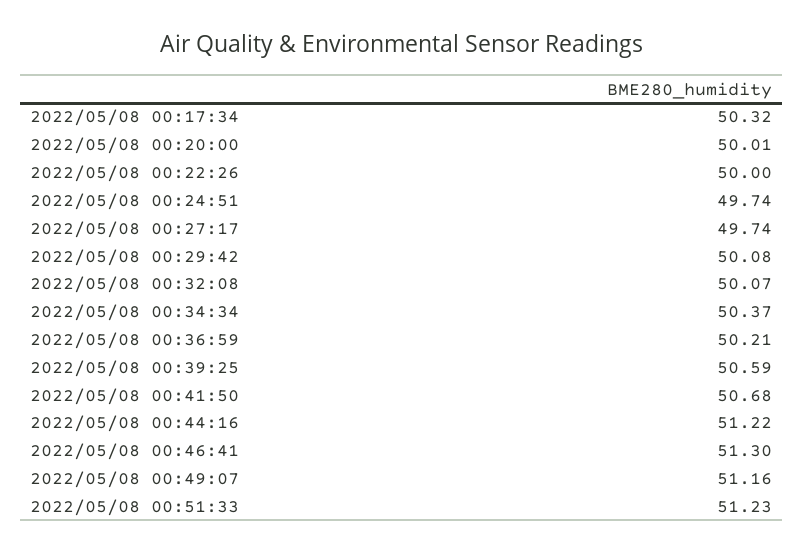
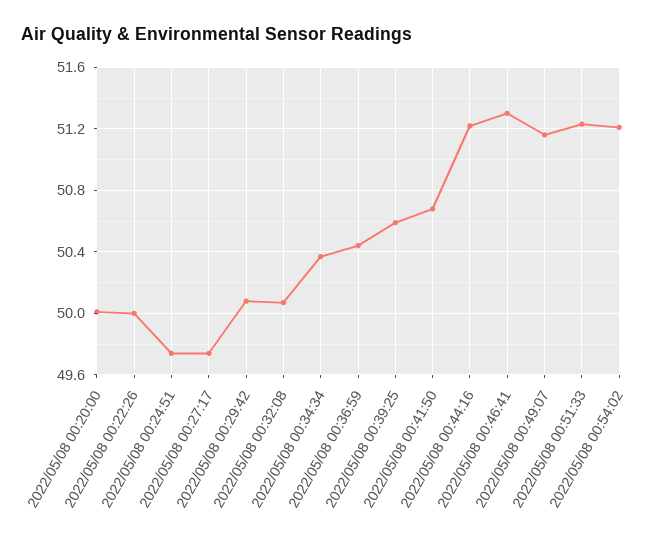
2022/05/08 00:17:34: 50.32 -> none
2022/05/08 00:36:59: 50.21 -> 50.45
2022/05/08 00:54:02: none -> 51.2

